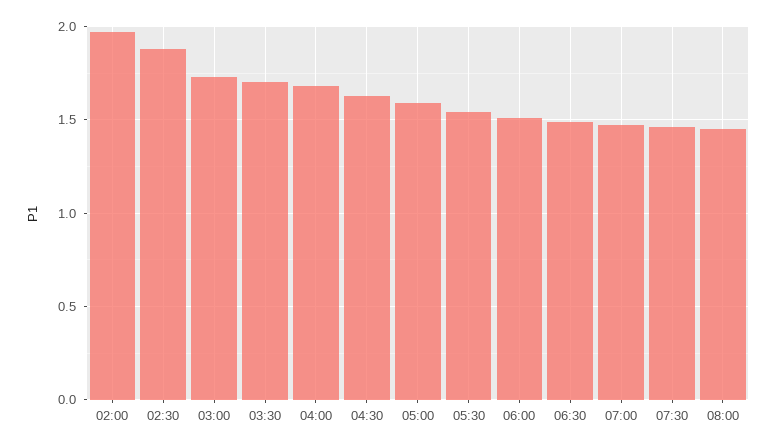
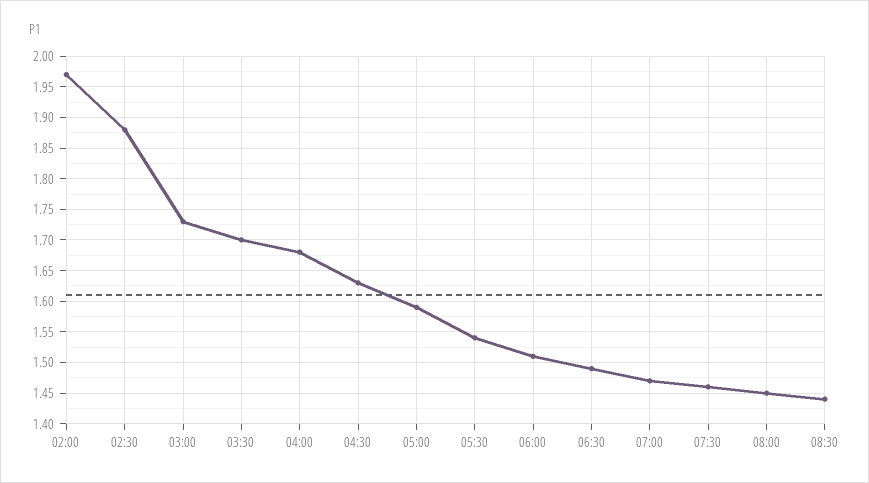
08:30: none -> 1.44

